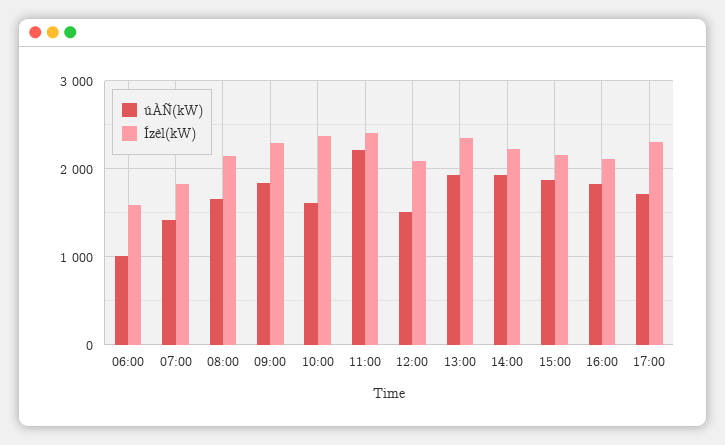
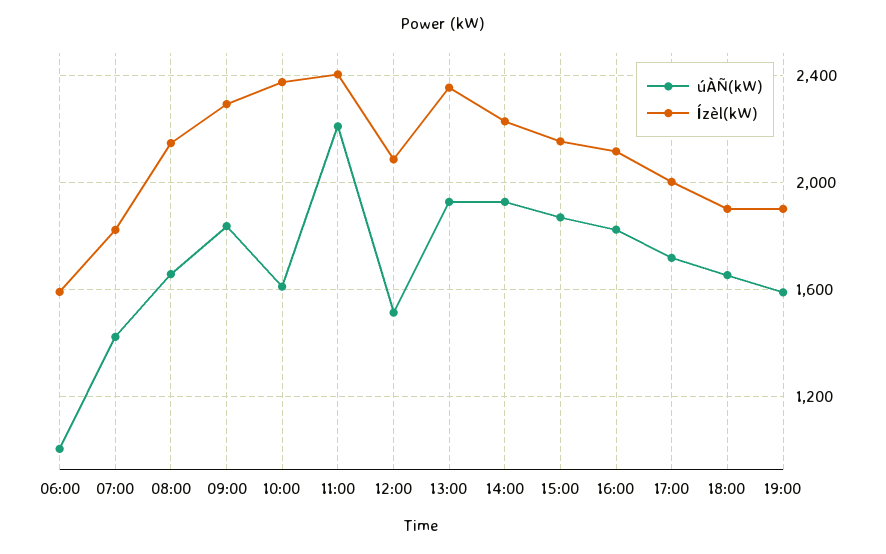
Ízèl(kW), 17:00: 2300 -> 2000
úÀÑ(kW), 18:00: none -> 1650
Ízèl(kW), 18:00: none -> 1900
úÀÑ(kW), 19:00: none -> 1600
Ízèl(kW), 19:00: none -> 1900

